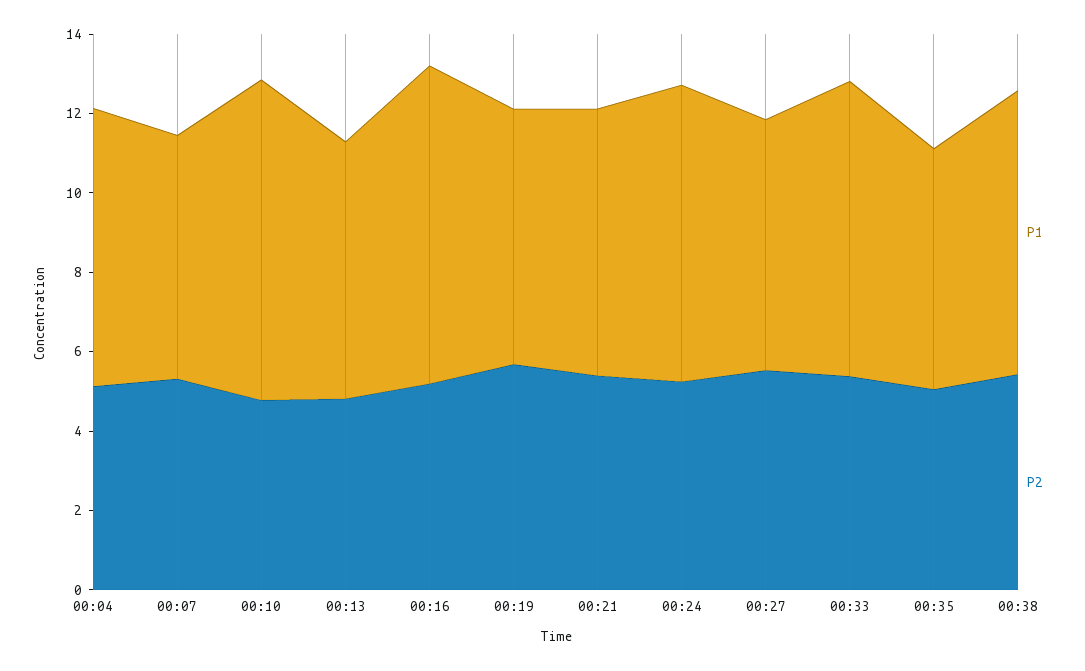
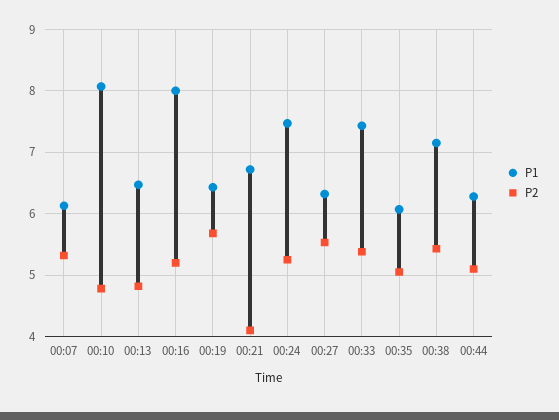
P1, 00:04: 7 -> none
P2, 00:04: 5 -> none
P2, 00:21: 5.5 -> 4.1
P1, 00:44: none -> 6.3
P2, 00:44: none -> 5.1

